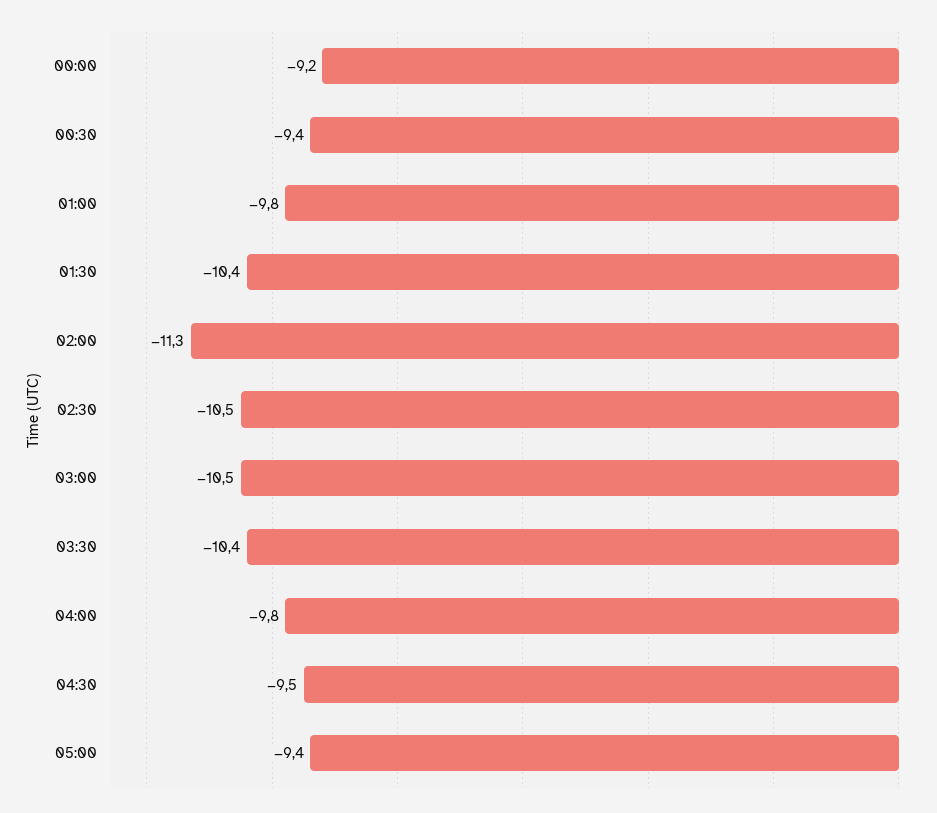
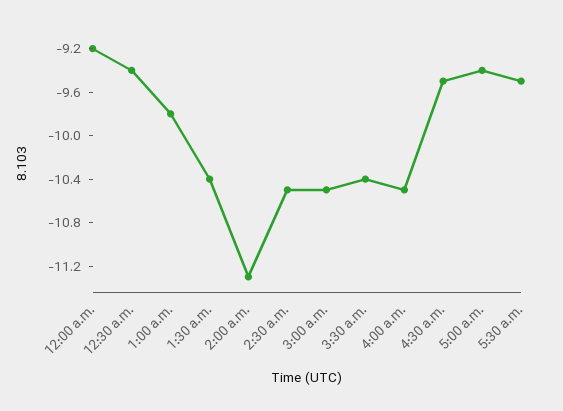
04:00: -9.8 -> -10.5
5:30 a.m.: none -> -9.5

